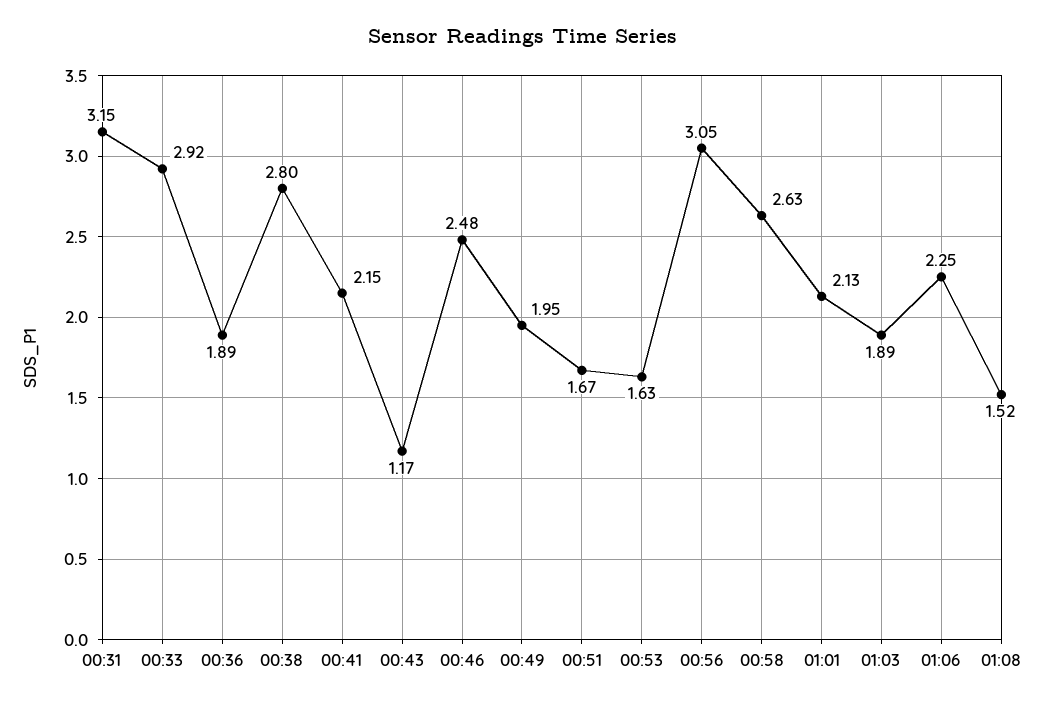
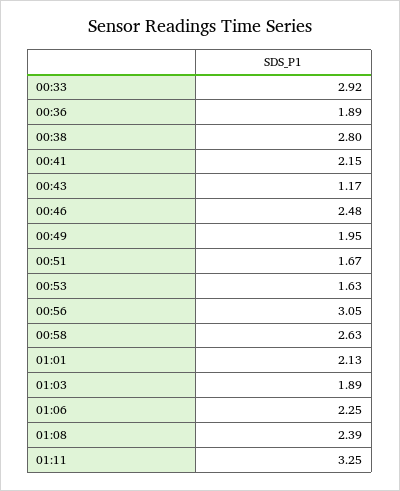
00:31: 3.15 -> none
01:08: 1.52 -> 2.39
01:11: none -> 3.25

